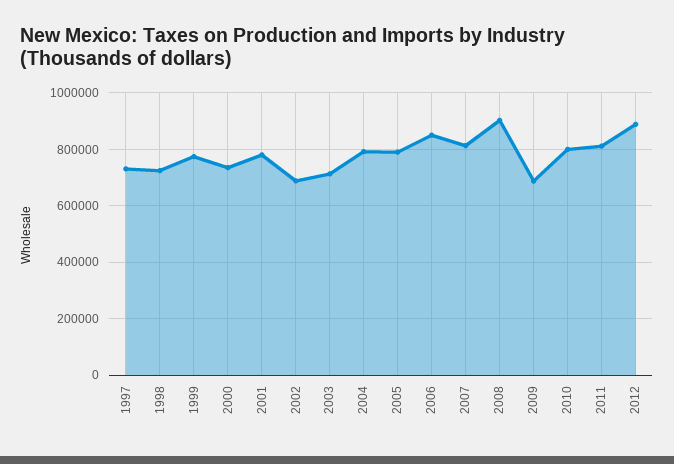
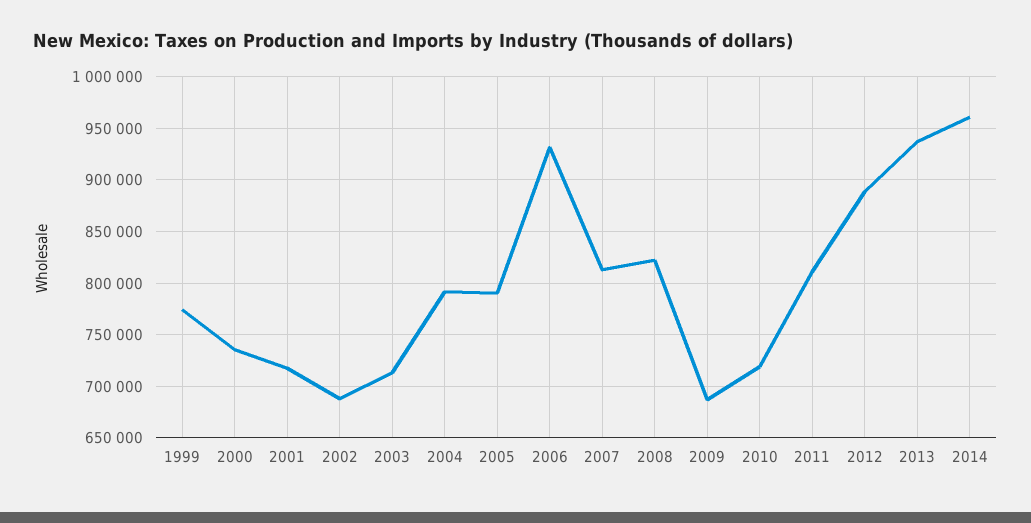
1997: 725000 -> none
1998: 725000 -> none
2001: 775000 -> 720000
2006: 850000 -> 930000
2008: 900000 -> 820000
2010: 800000 -> 720000
2013: none -> 940000
2014: none -> 960000

